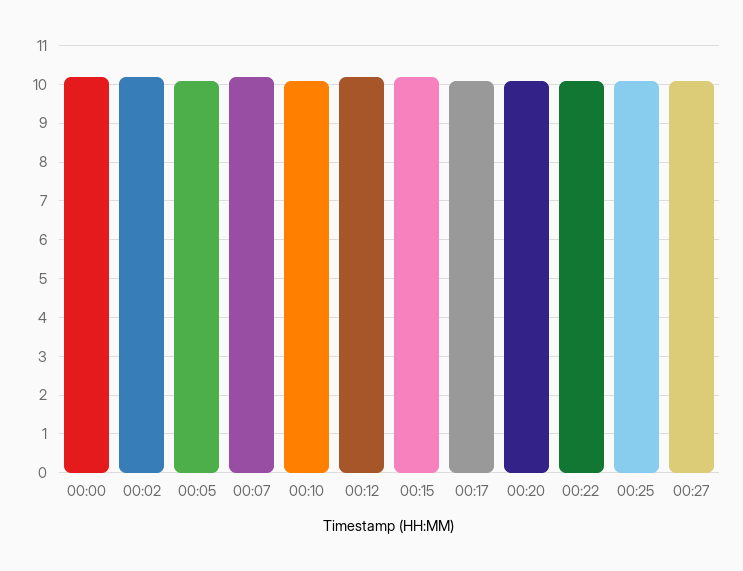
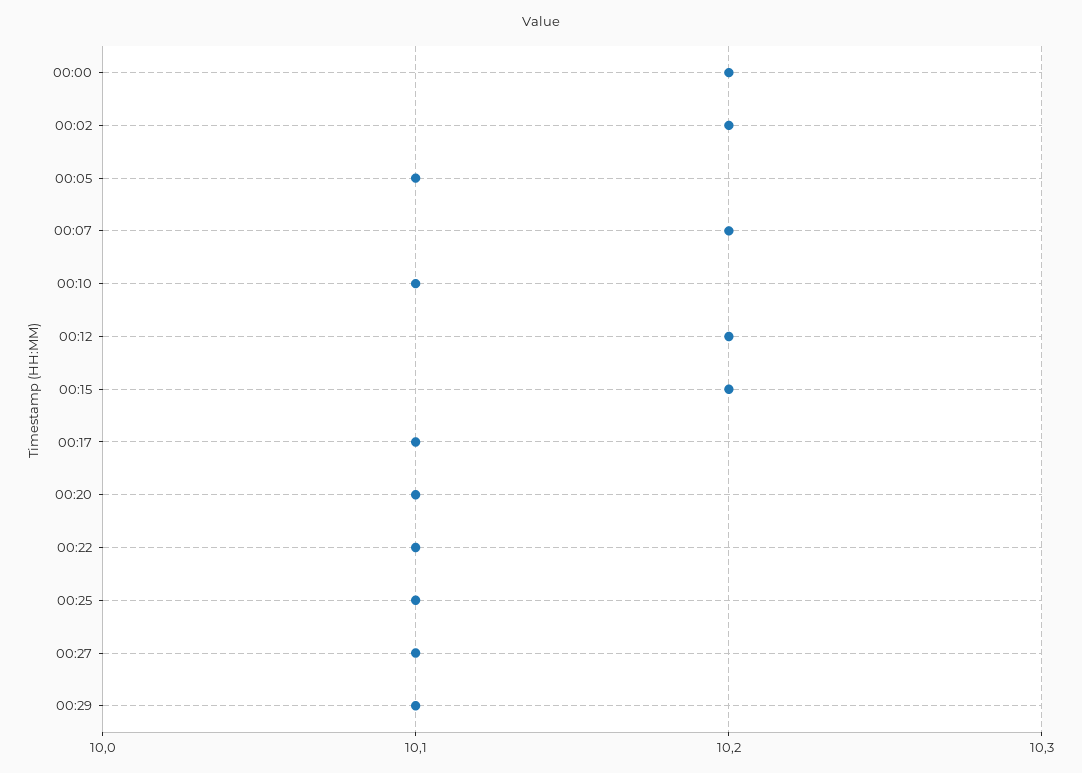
00:29: none -> 10.1

